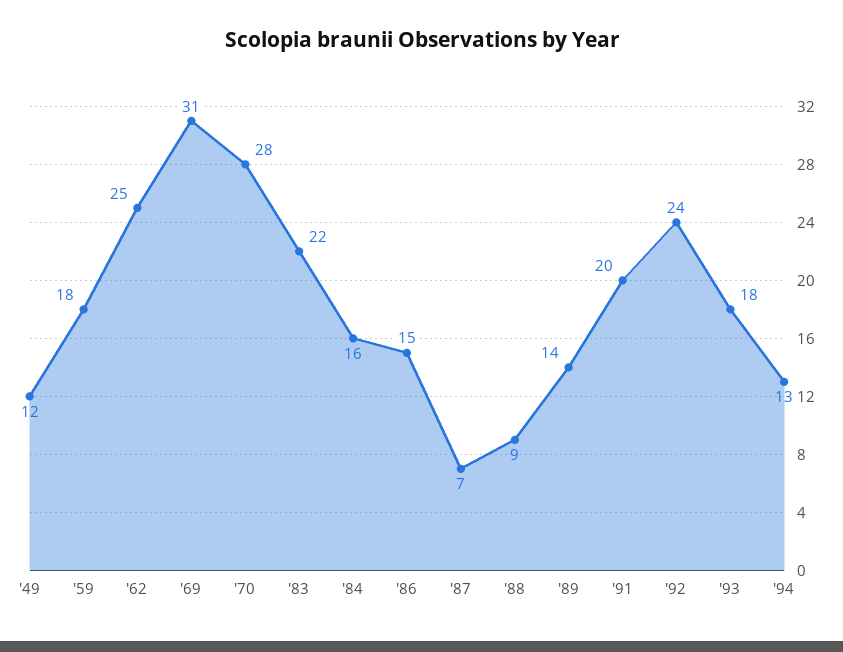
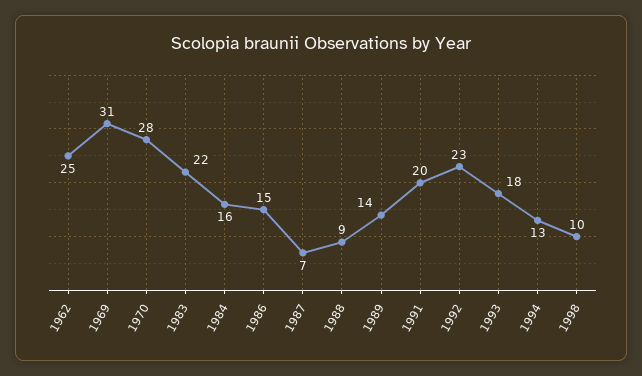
'49: 12 -> none
'59: 18 -> none
'92: 24 -> 23
1998: none -> 10

